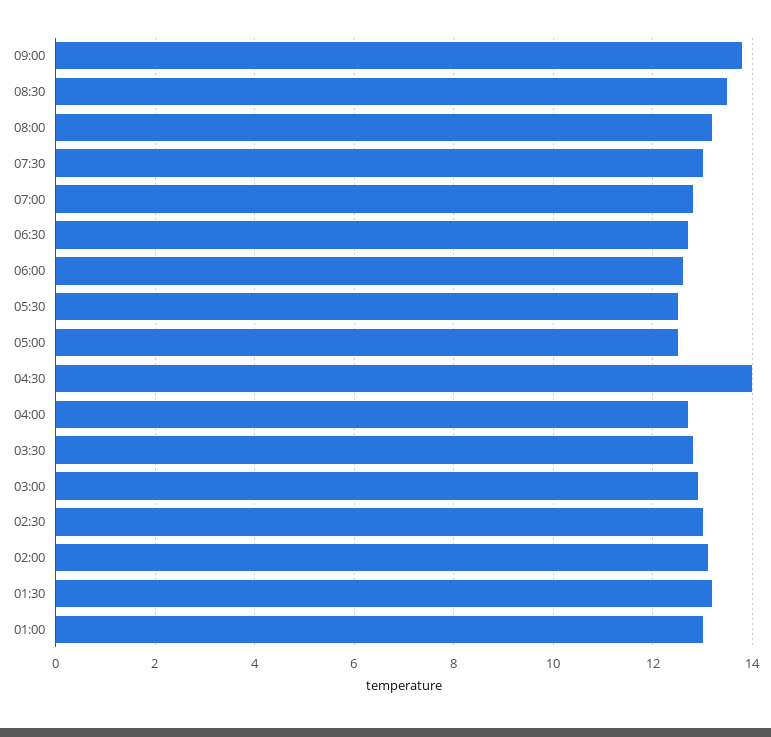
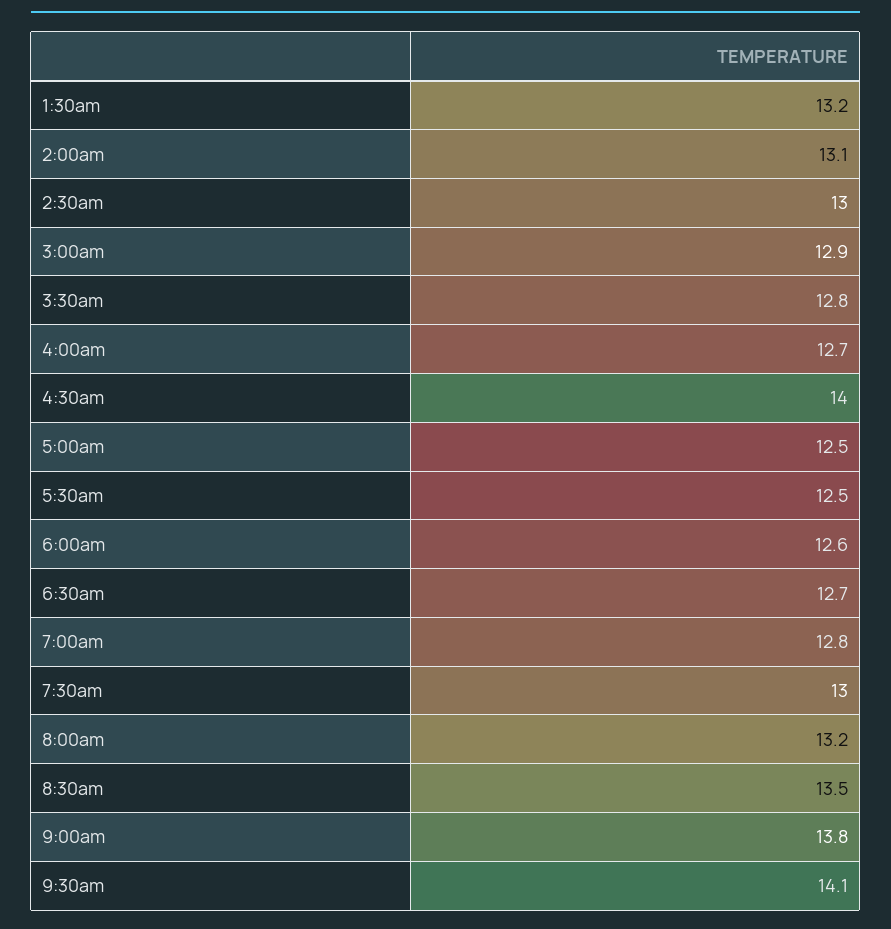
01:00: 13 -> none
9:30am: none -> 14.1

